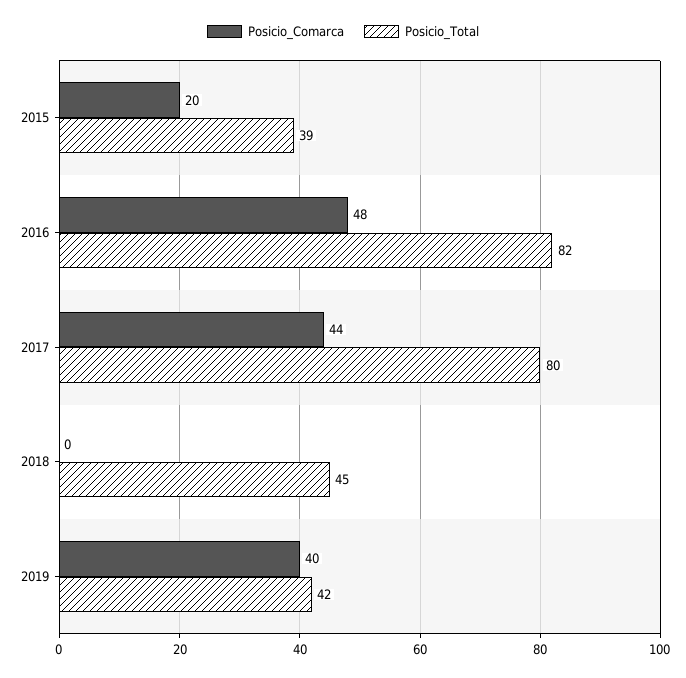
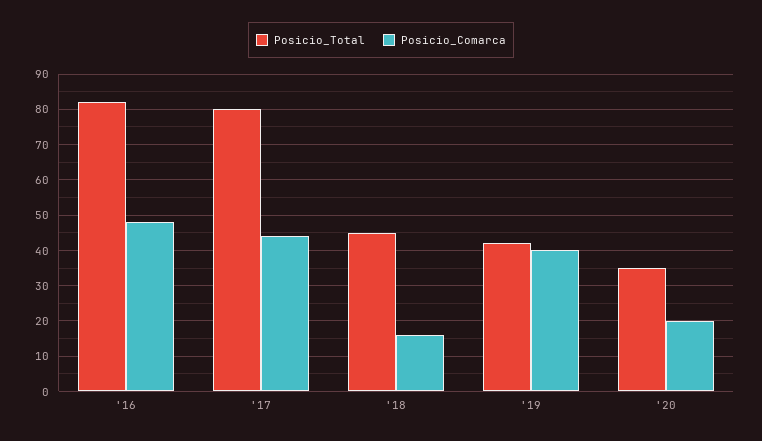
Posicio_Comarca, 2015: 20 -> none
Posicio_Total, 2015: 39 -> none
Posicio_Comarca, 2018: 0 -> 15
Posicio_Total, '20: none -> 35
Posicio_Comarca, '20: none -> 20

